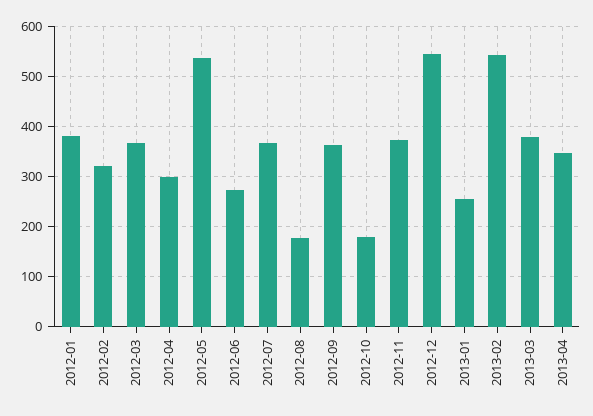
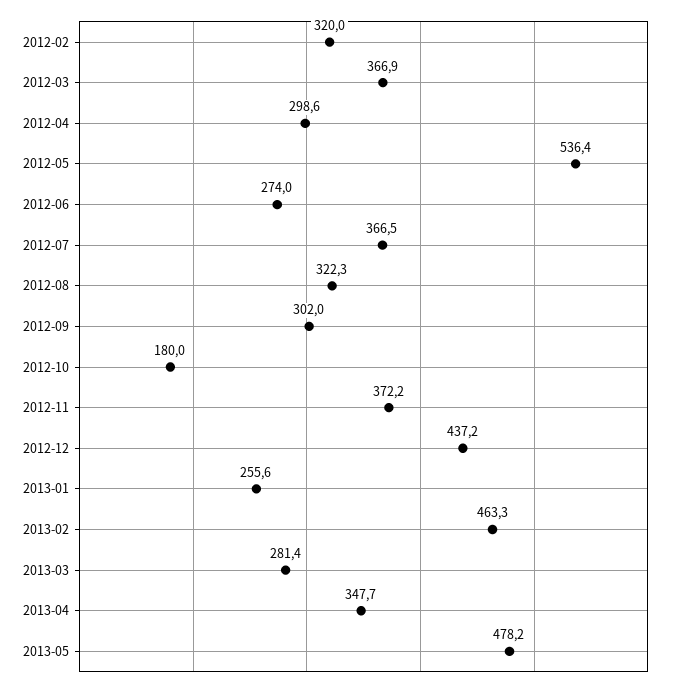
2012-01: 380 -> none
2012-08: 180 -> 322.3
2012-09: 360 -> 302
2012-12: 540 -> 437.2
2013-02: 540 -> 463.3
2013-03: 380 -> 281.4
2013-05: none -> 478.2

